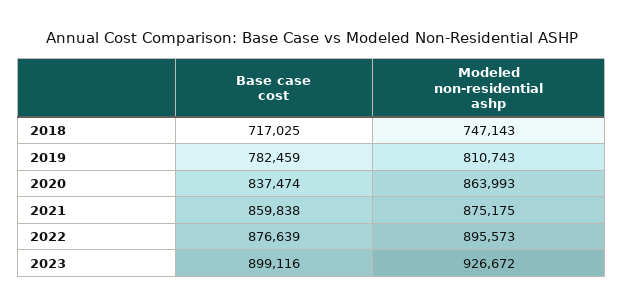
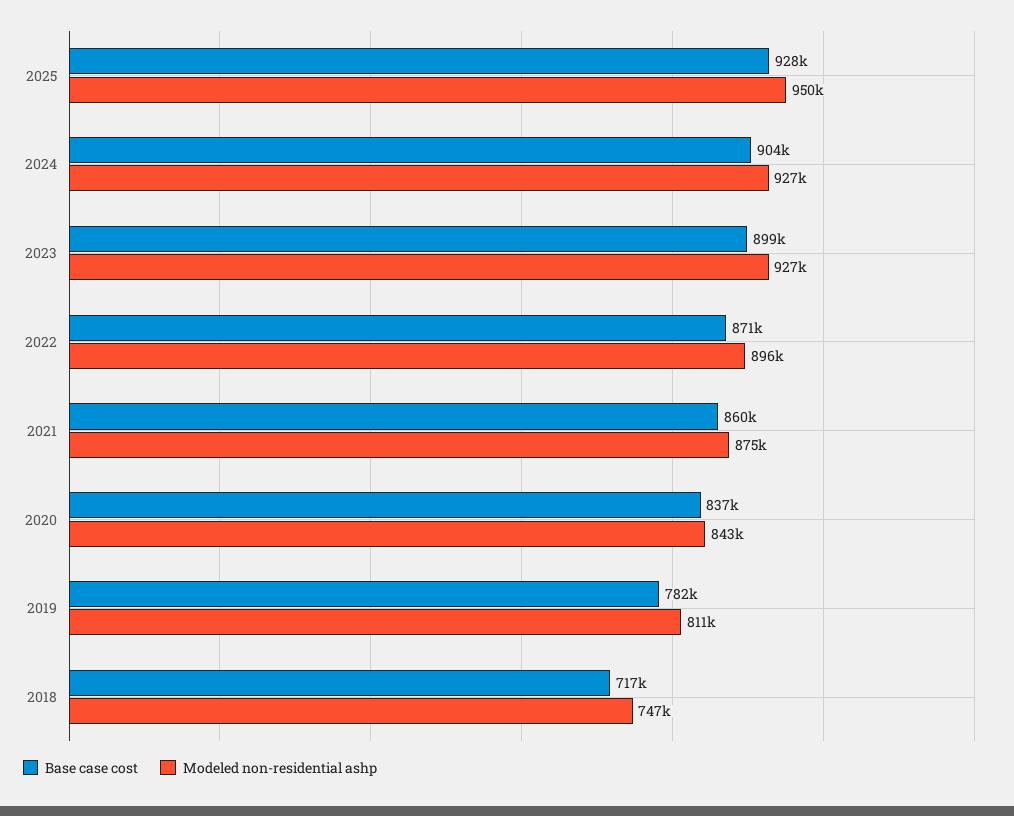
Modeled non-residential ashp, 2020: 863993 -> 843000
Base case cost, 2022: 876639 -> 871000
Base case cost, 2025: none -> 928000
Modeled non-residential ashp, 2025: none -> 950000
Base case cost, 2024: none -> 904000
Modeled non-residential ashp, 2024: none -> 927000

